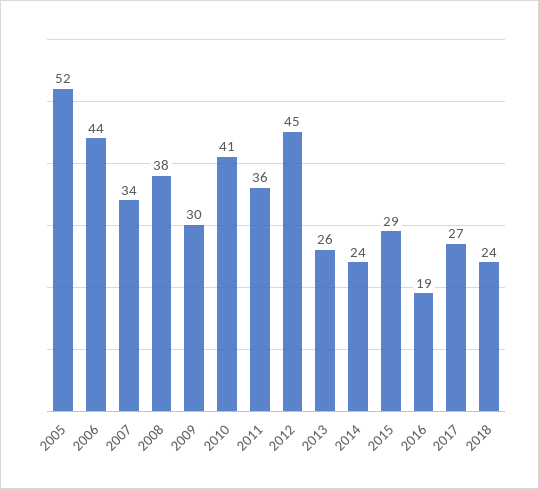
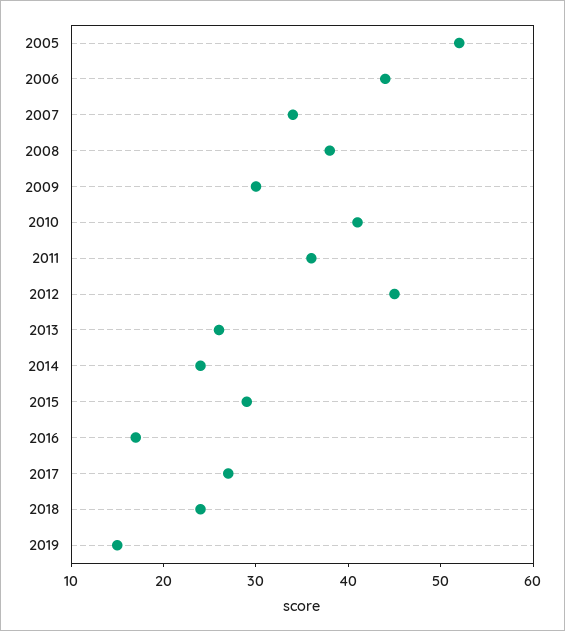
2016: 19 -> 17
2019: none -> 15

